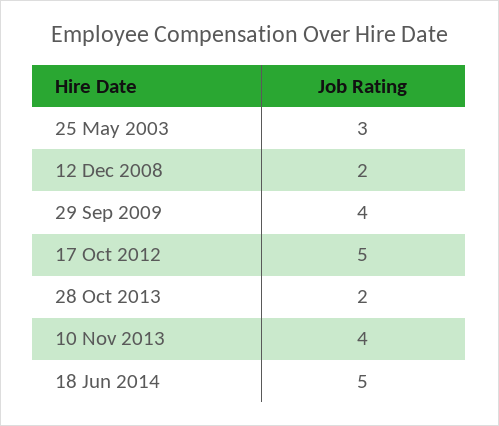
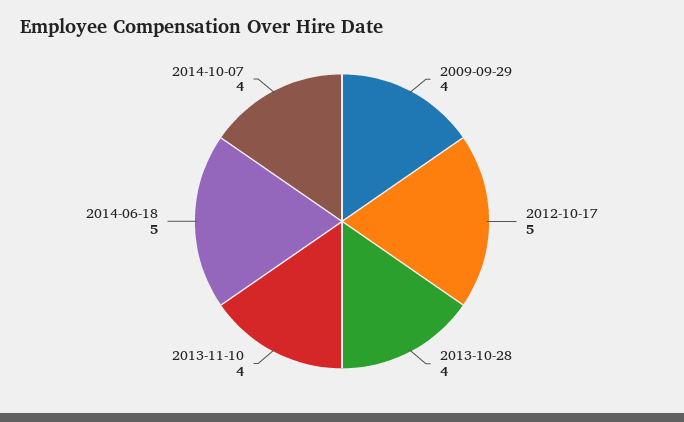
25 May 2003: 3 -> none
12 Dec 2008: 2 -> none
28 Oct 2013: 2 -> 4
2014-10-07: none -> 4

